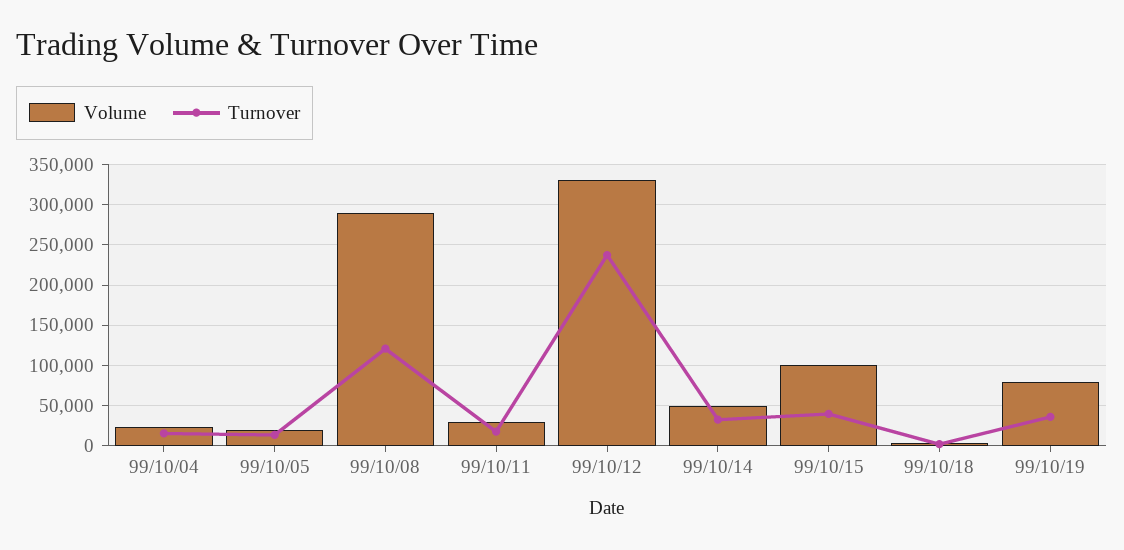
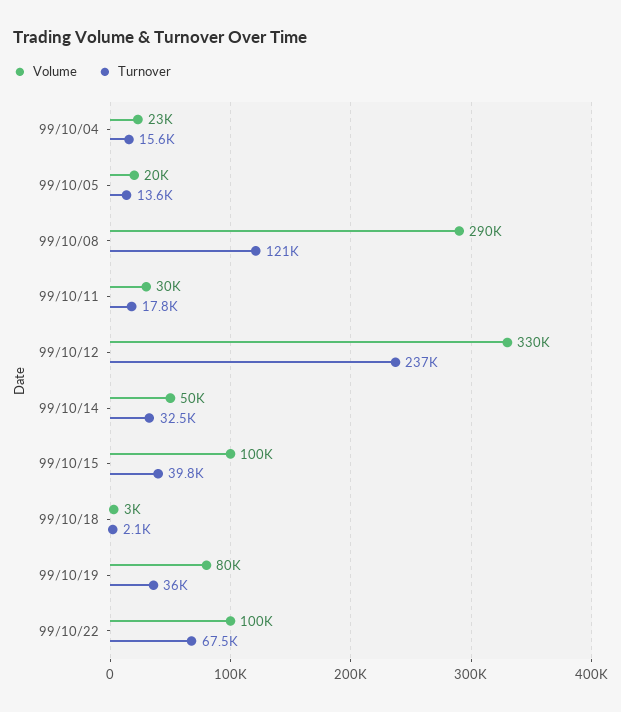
Volume, 99/10/22: none -> 100000
Turnover, 99/10/22: none -> 67500

